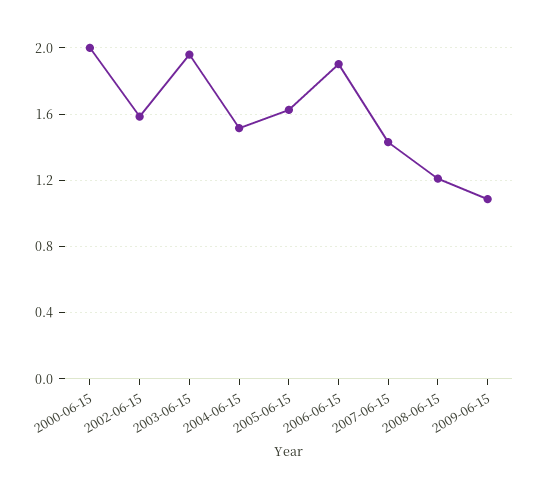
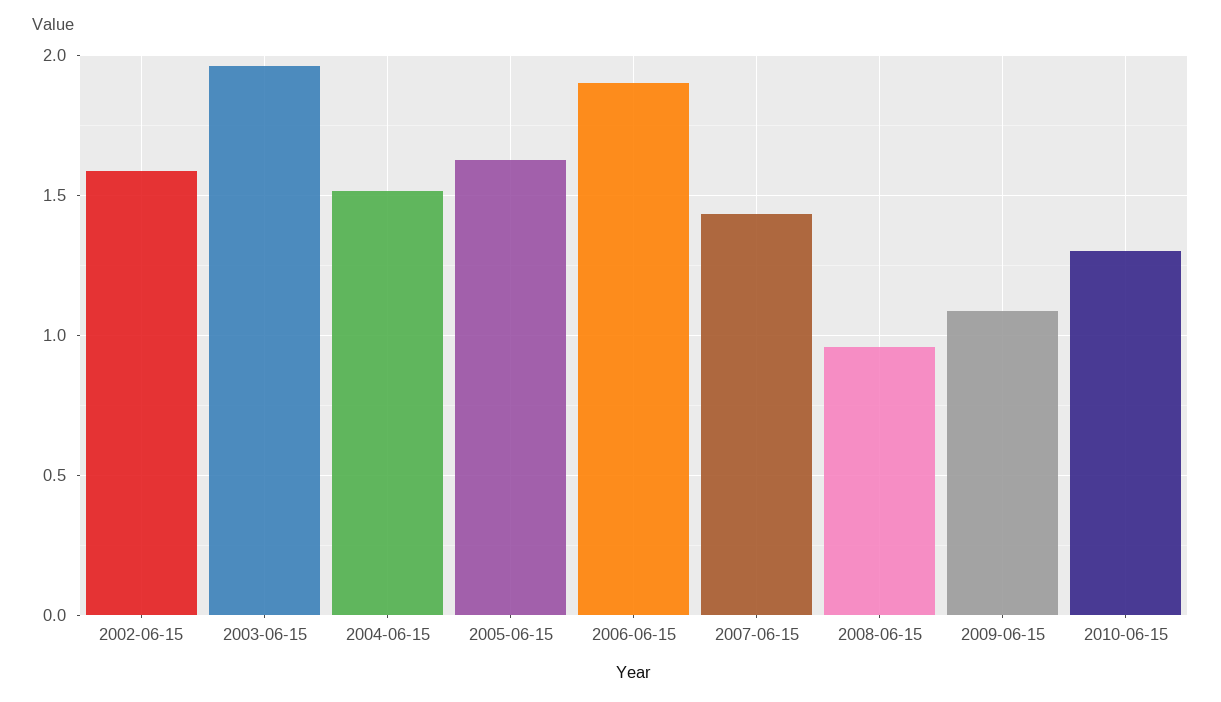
2000-06-15: 2 -> none
2008-06-15: 1.2 -> 0.95
2010-06-15: none -> 1.3

